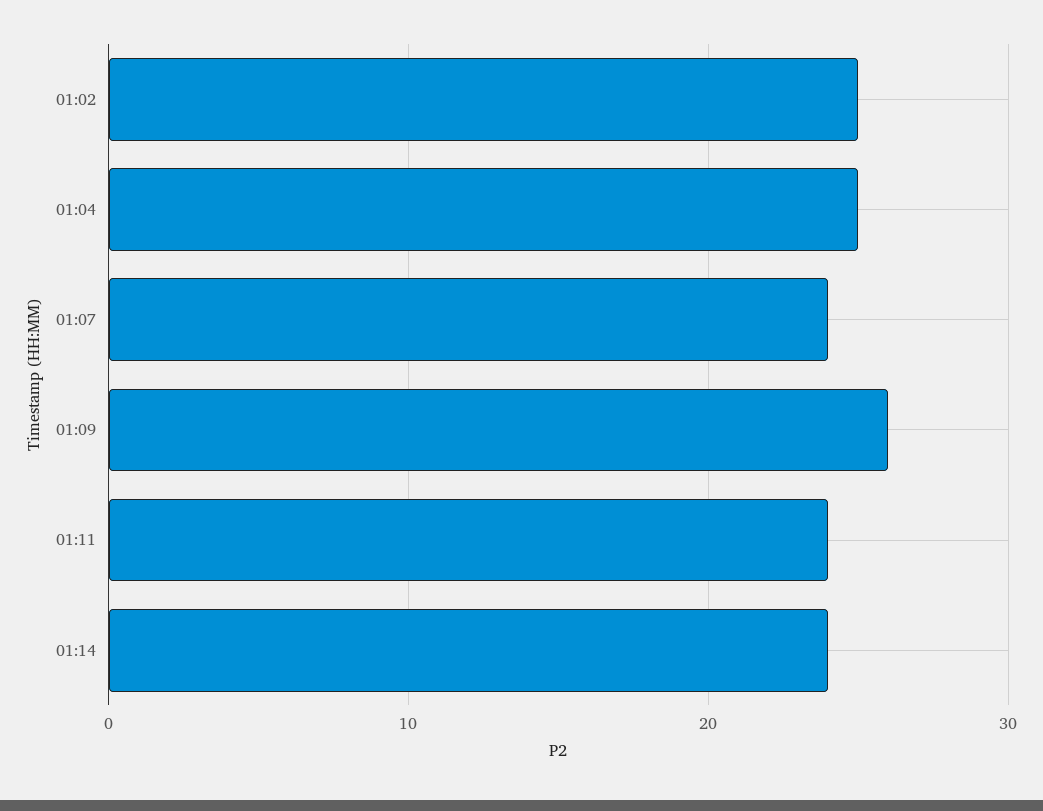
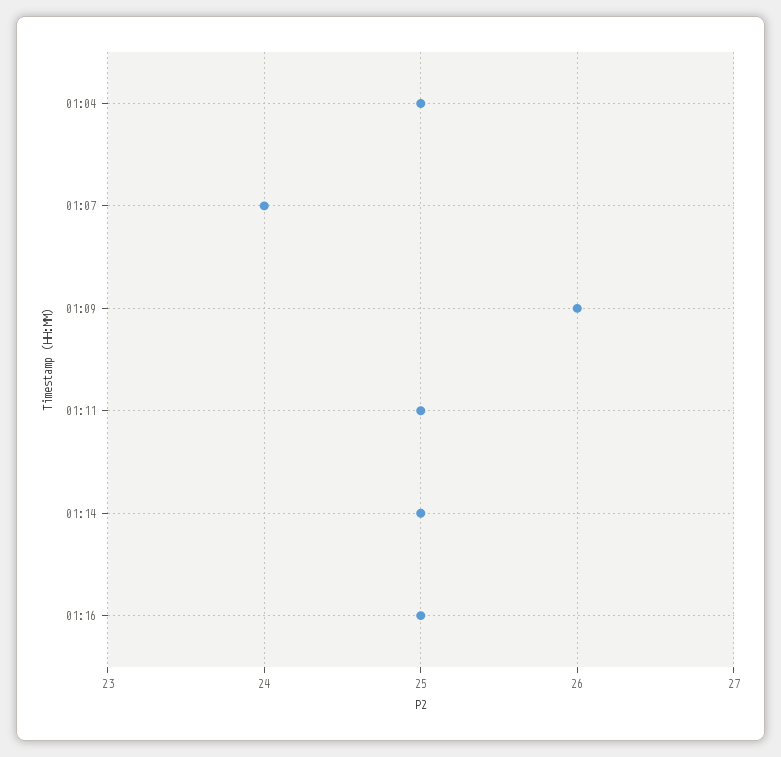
01:02: 25 -> none
01:11: 24 -> 25
01:14: 24 -> 25
01:16: none -> 25

